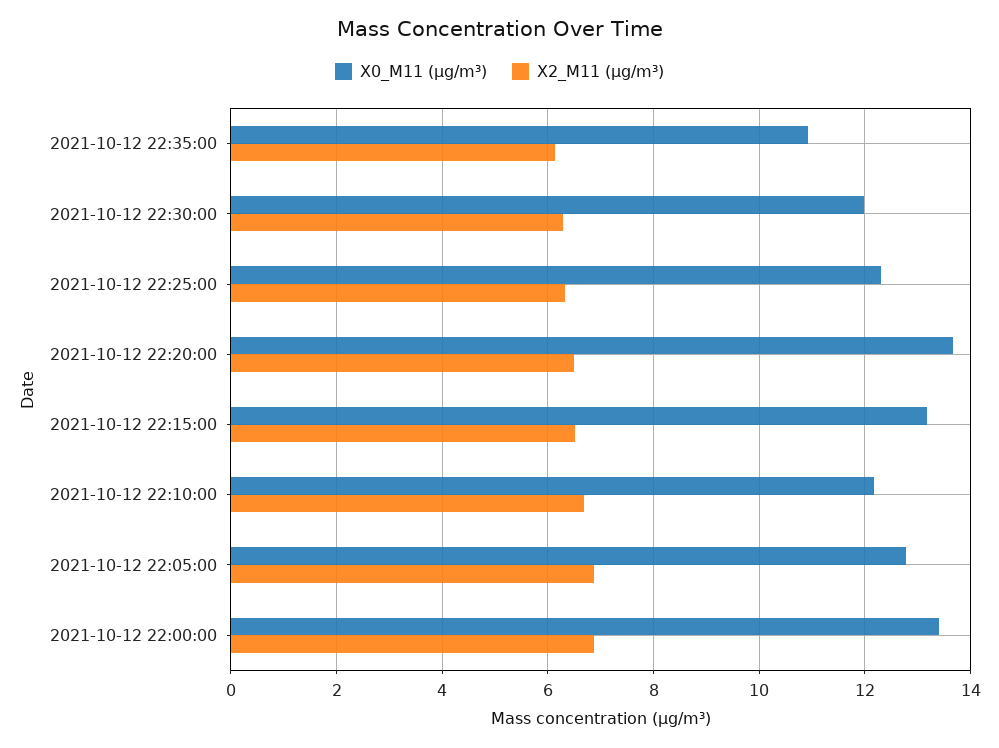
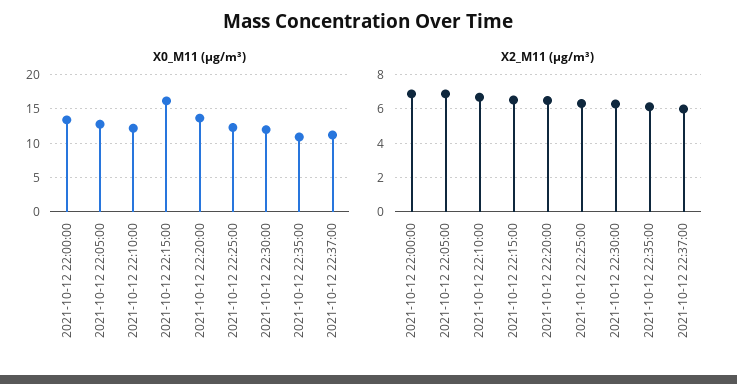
X0_M11 (μg/m³), 2021-10-12 22:15:00: 13.2 -> 16
X0_M11 (μg/m³), 2021-10-12 22:37:00: none -> 11
X2_M11 (μg/m³), 2021-10-12 22:37:00: none -> 6

